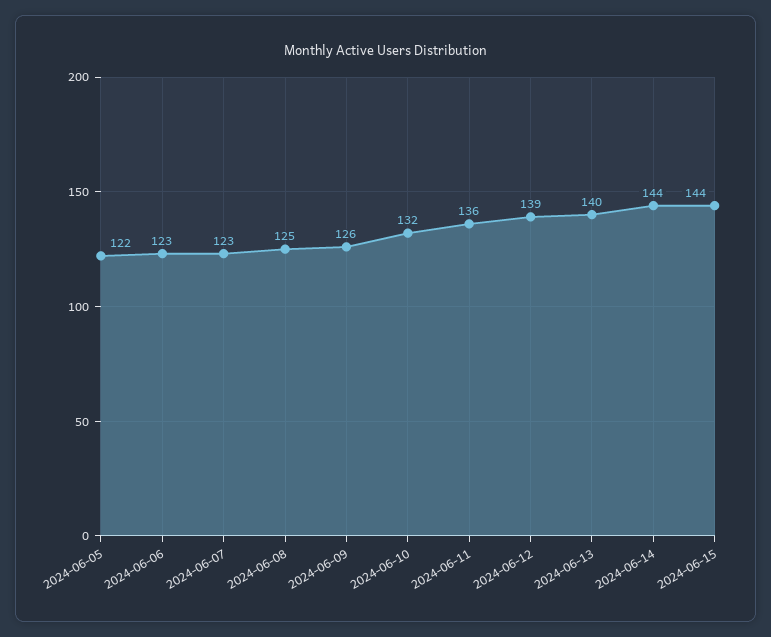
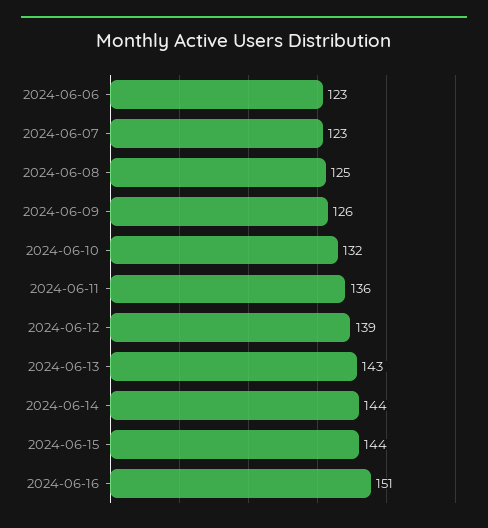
2024-06-05: 122 -> none
2024-06-13: 140 -> 143
2024-06-16: none -> 151

